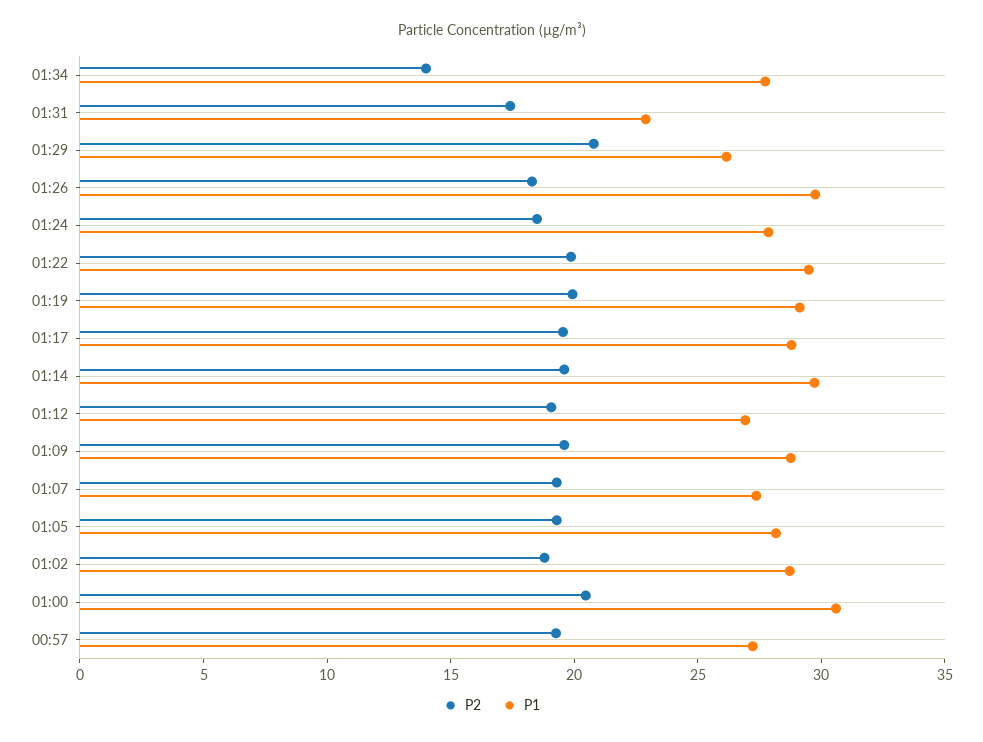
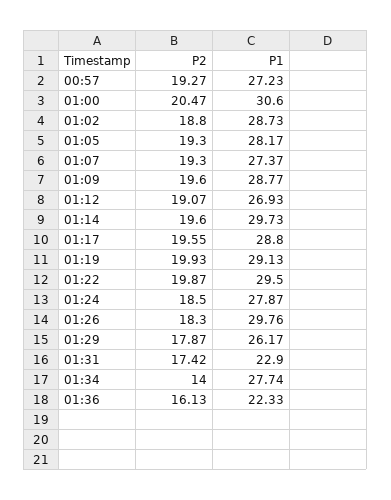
P2, 01:29: 21 -> 17.87
P2, 01:36: none -> 16.13
P1, 01:36: none -> 22.33

